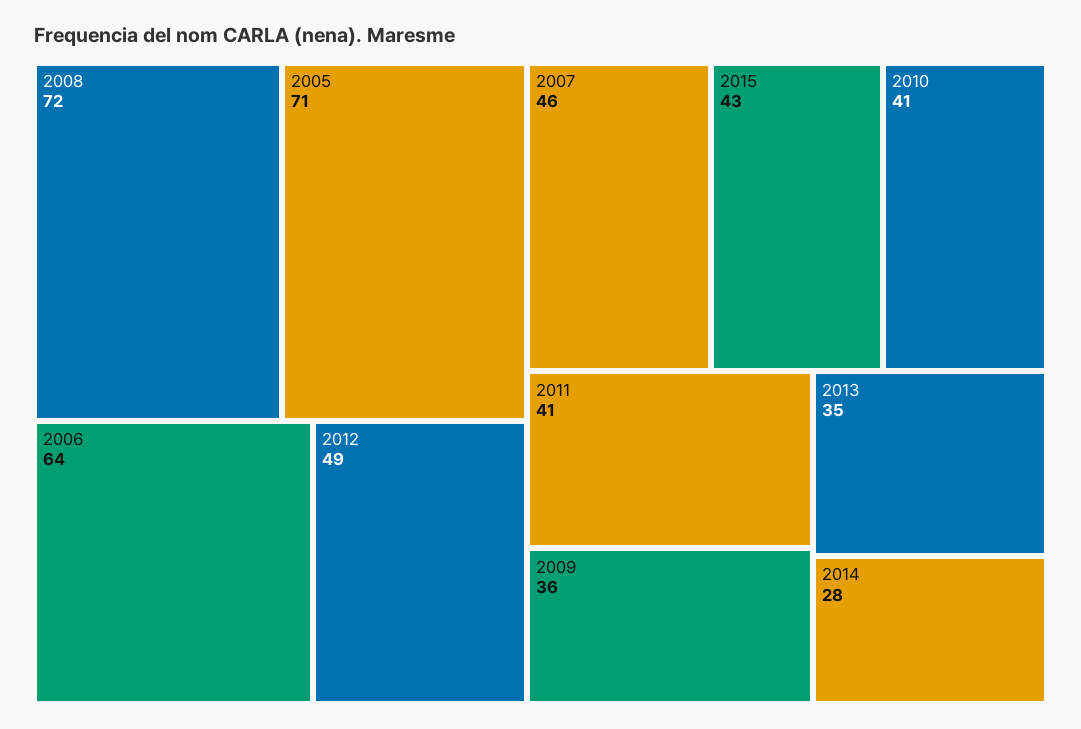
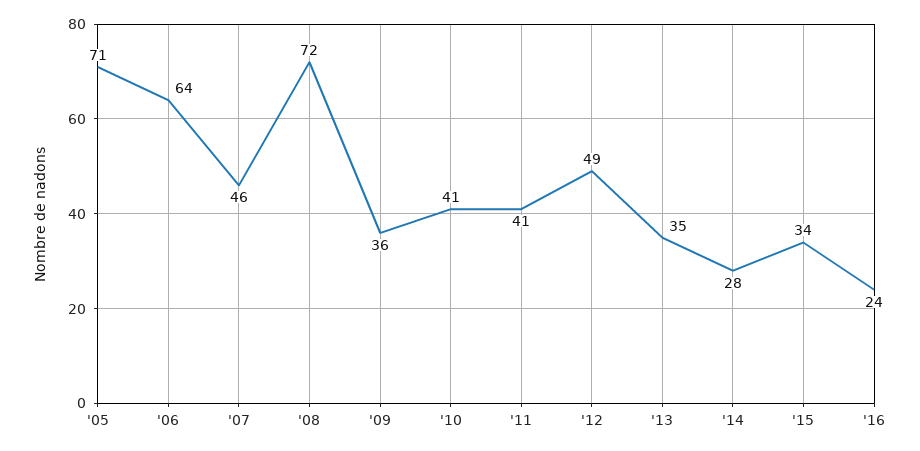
2015: 43 -> 34
'16: none -> 24

